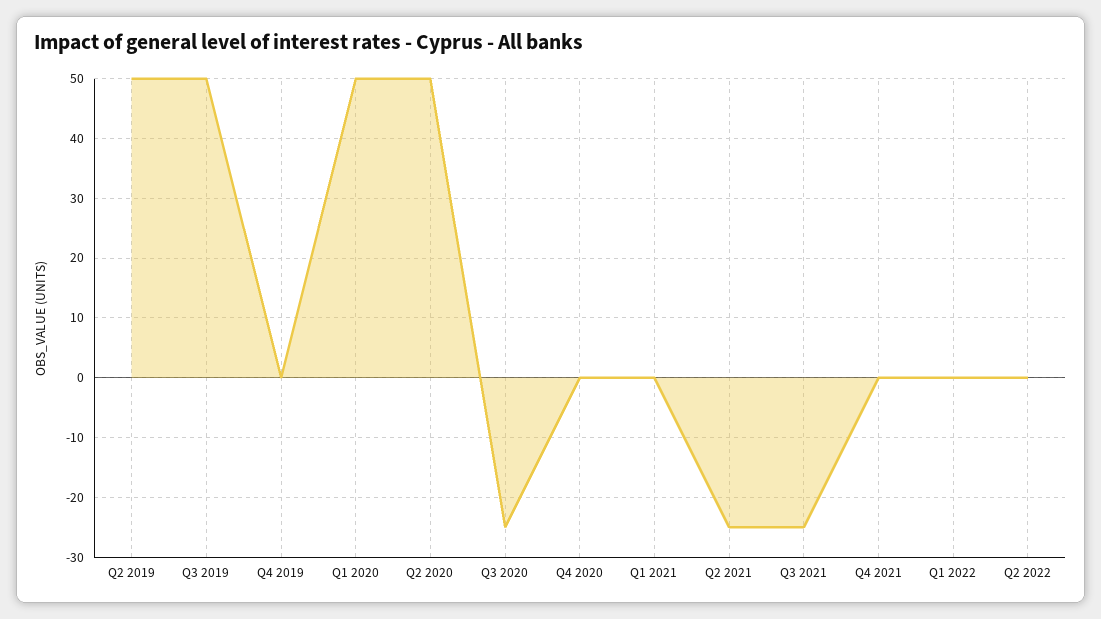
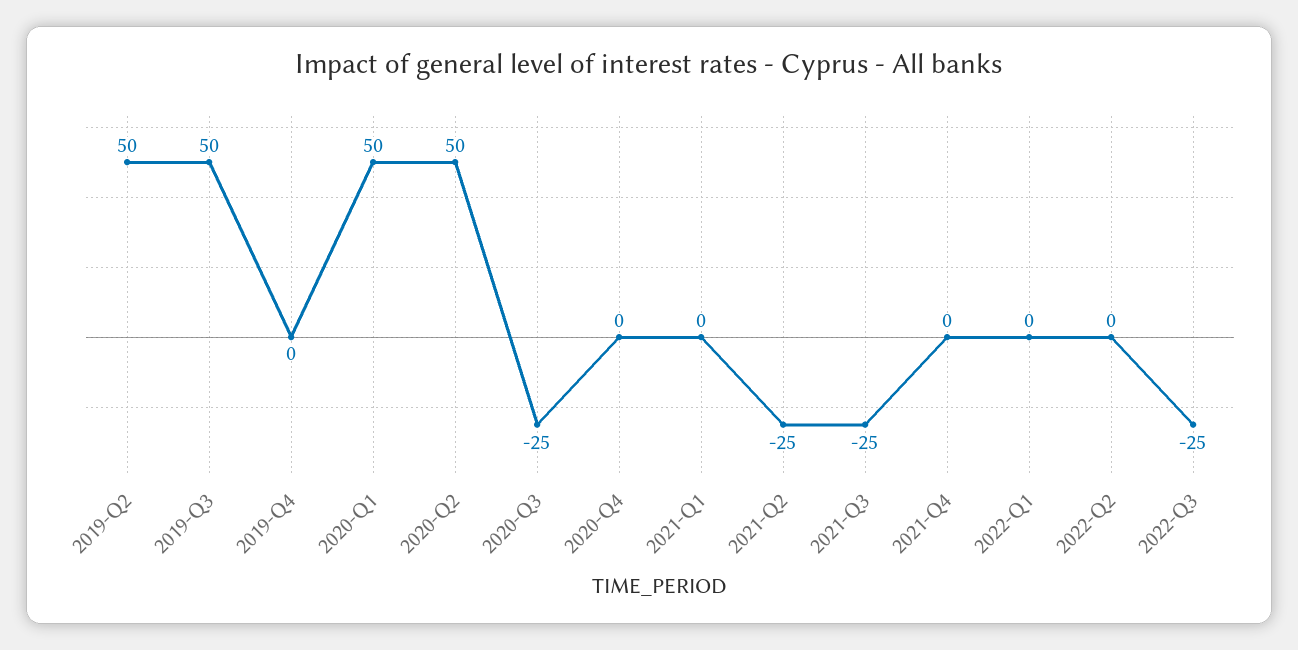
2022-Q3: none -> -25

